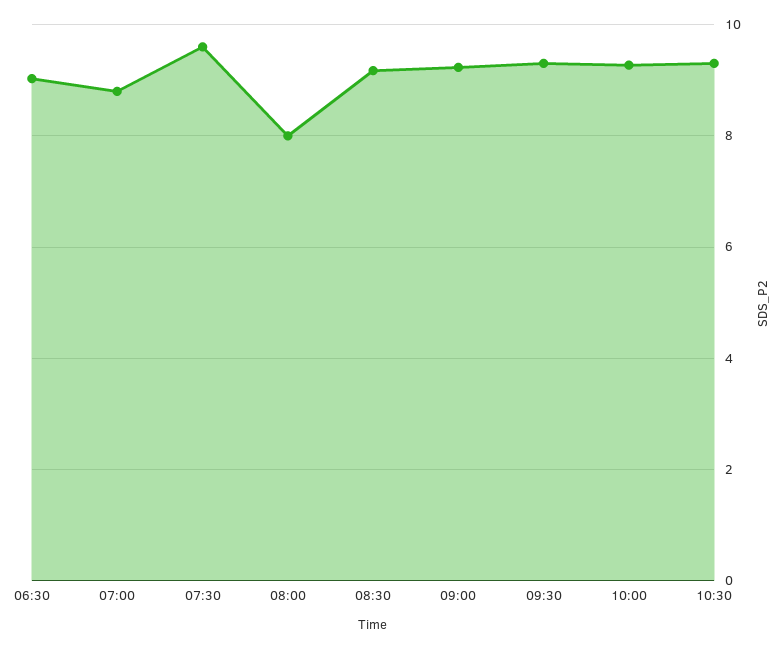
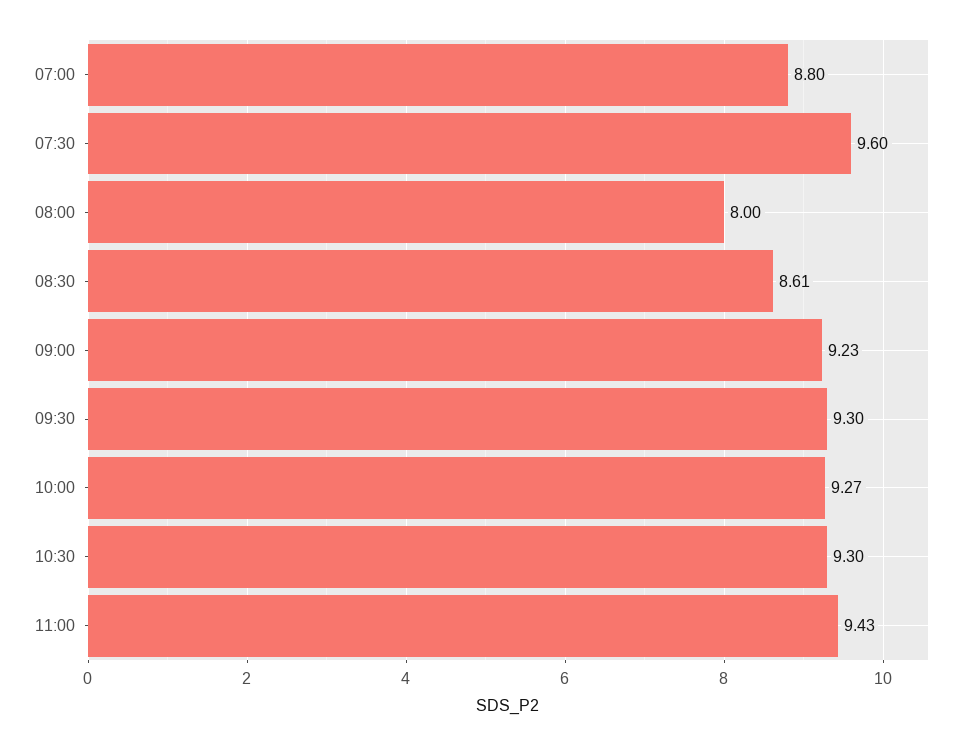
06:30: 9 -> none
08:30: 9.2 -> 8.61
11:00: none -> 9.43

